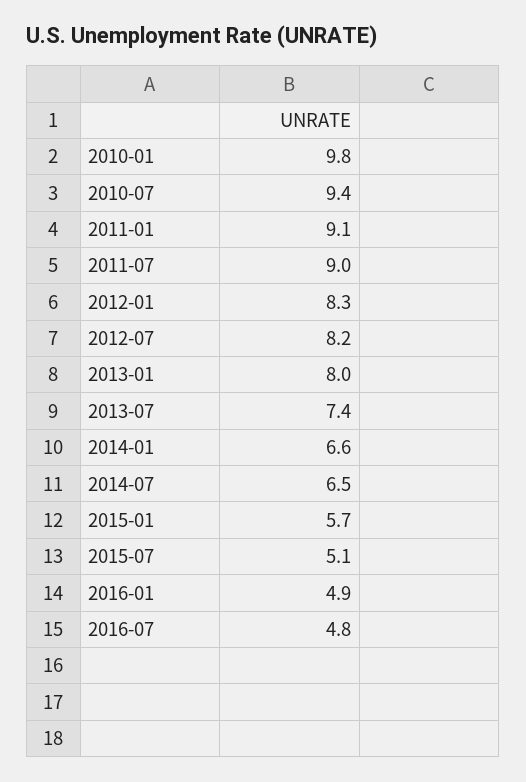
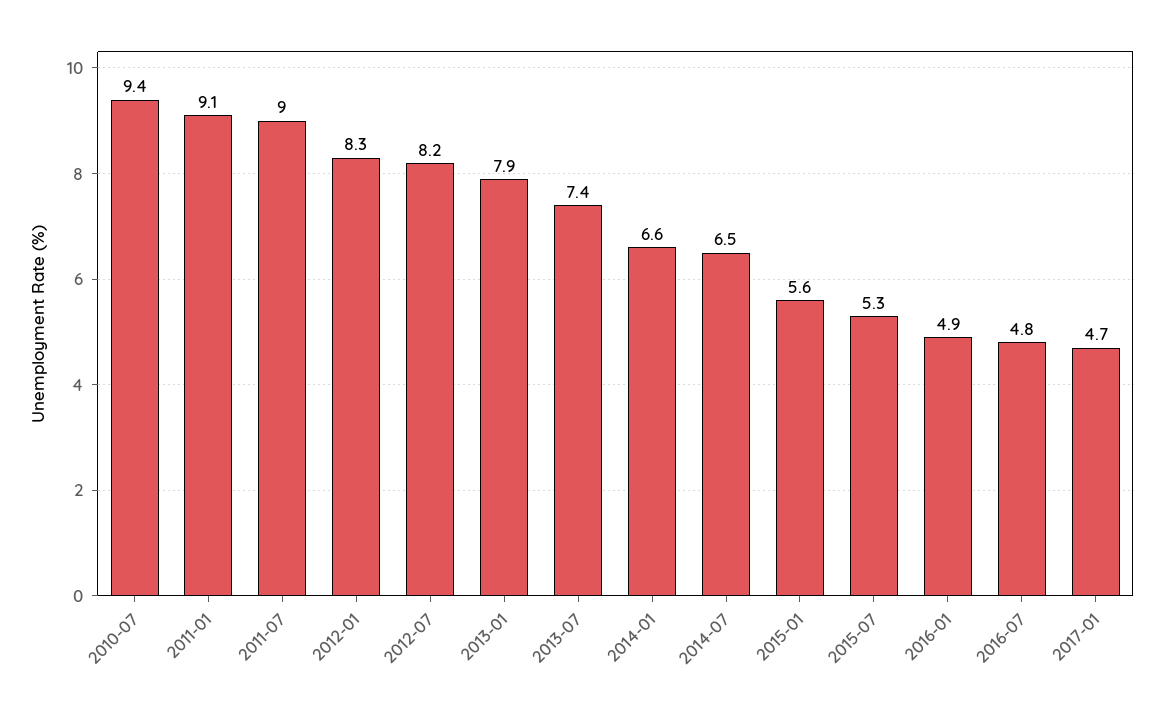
2010-01: 9.8 -> none
2013-01: 8 -> 7.9
2015-01: 5.7 -> 5.6
2015-07: 5.1 -> 5.3
2017-01: none -> 4.7

